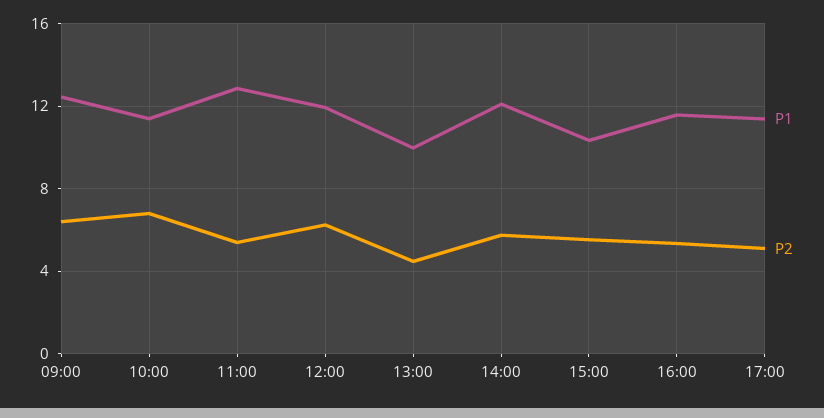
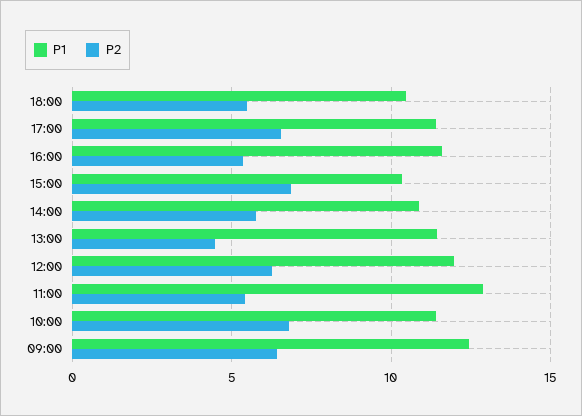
P1, 13:00: 10 -> 11.5
P1, 14:00: 12 -> 11
P2, 15:00: 5.5 -> 7
P2, 17:00: 5 -> 6.5
P1, 18:00: none -> 10.5
P2, 18:00: none -> 5.5

